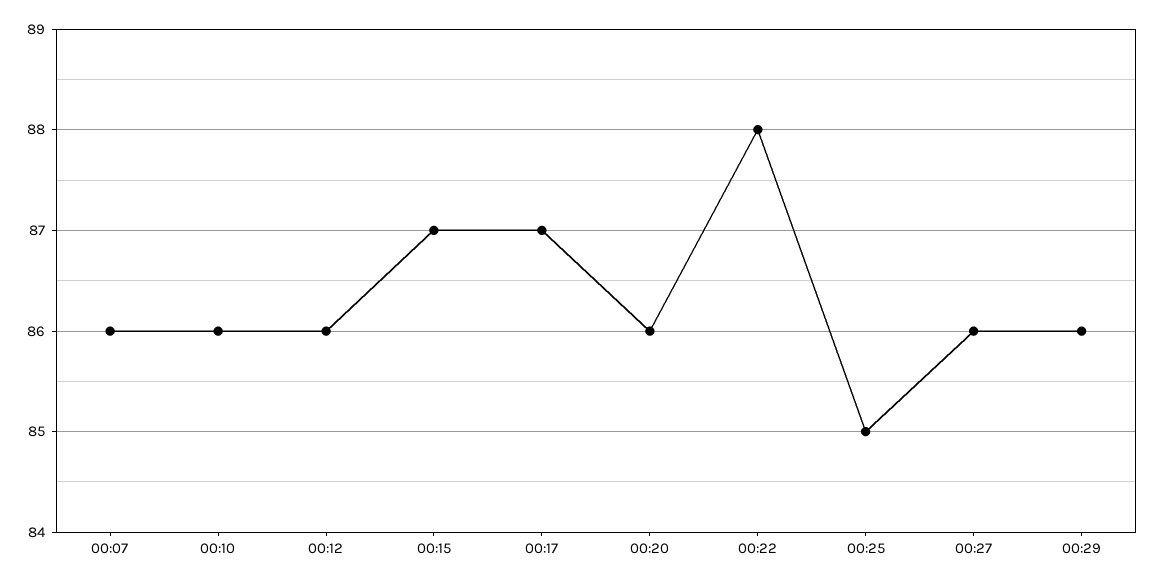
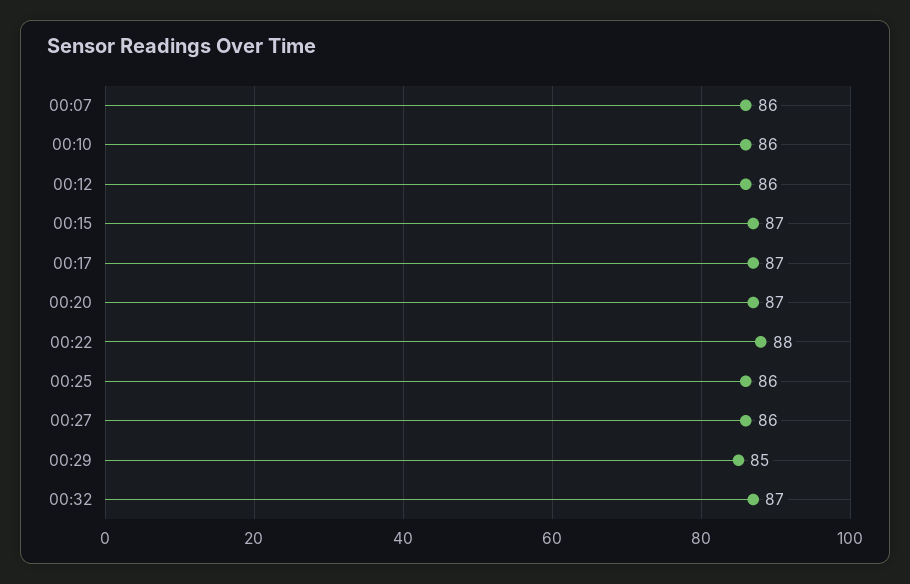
00:20: 86 -> 87
00:25: 85 -> 86
00:29: 86 -> 85
00:32: none -> 87

